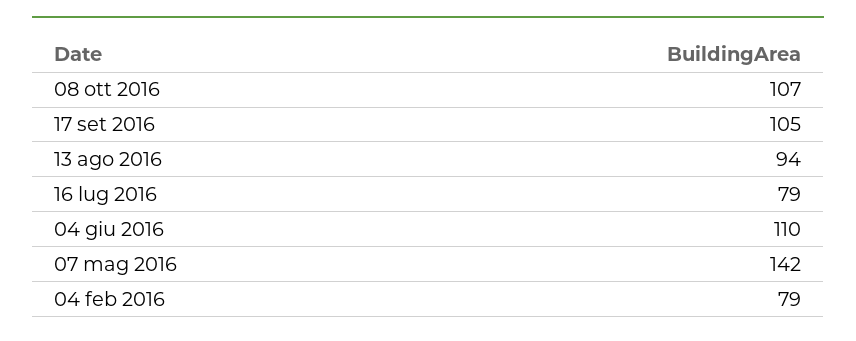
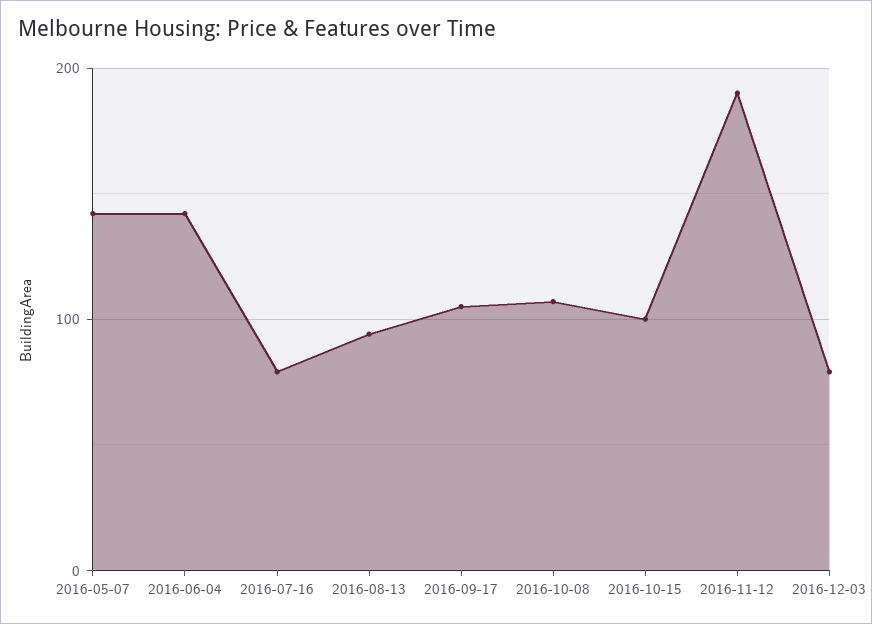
04 giu 2016: 110 -> 140
04 feb 2016: 79 -> none
2016-10-15: none -> 100
2016-11-12: none -> 190
2016-12-03: none -> 80

